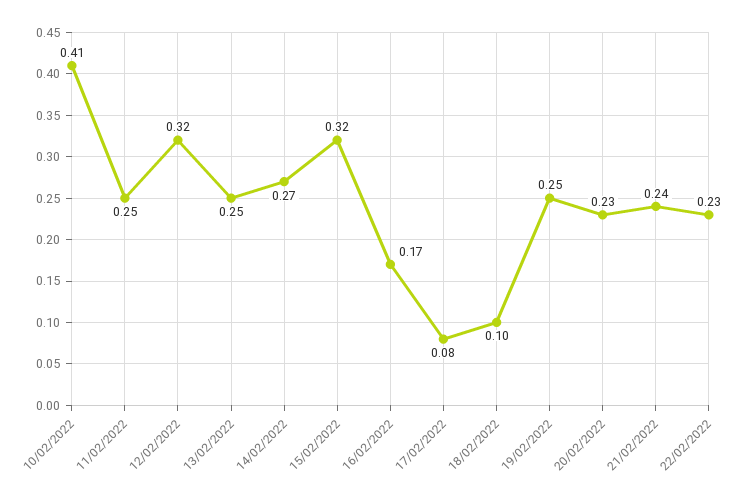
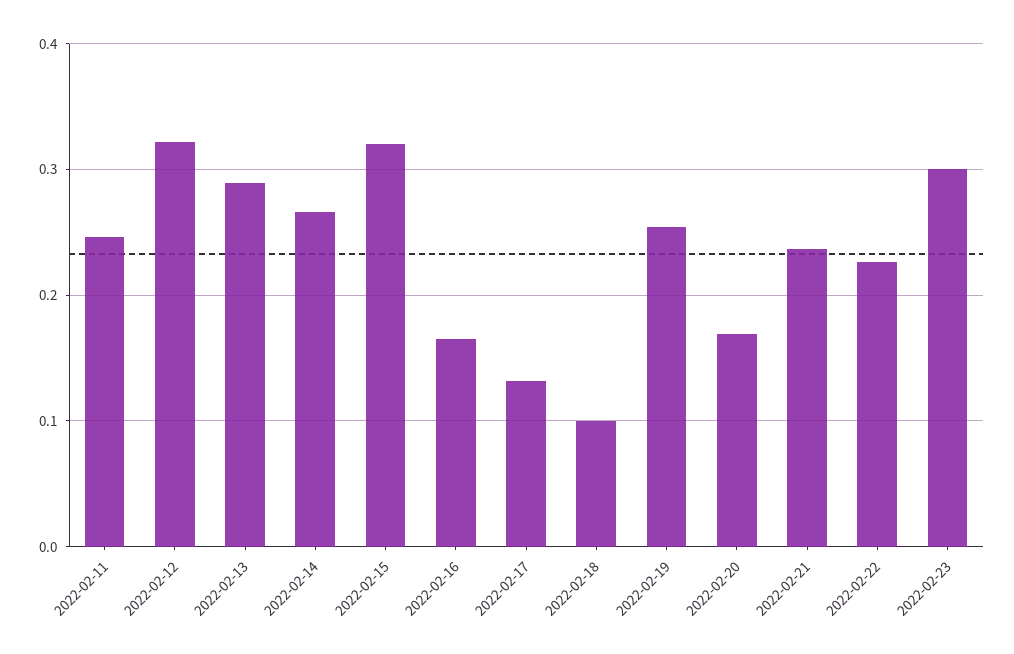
10/02/2022: 0.41 -> none
13/02/2022: 0.25 -> 0.29
17/02/2022: 0.08 -> 0.13
20/02/2022: 0.23 -> 0.17
2022-02-23: none -> 0.3

